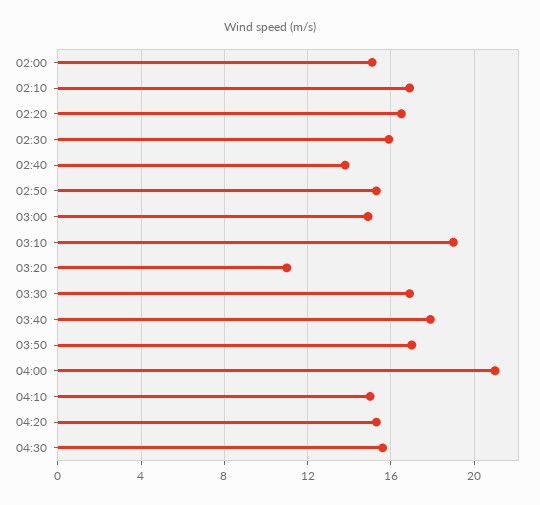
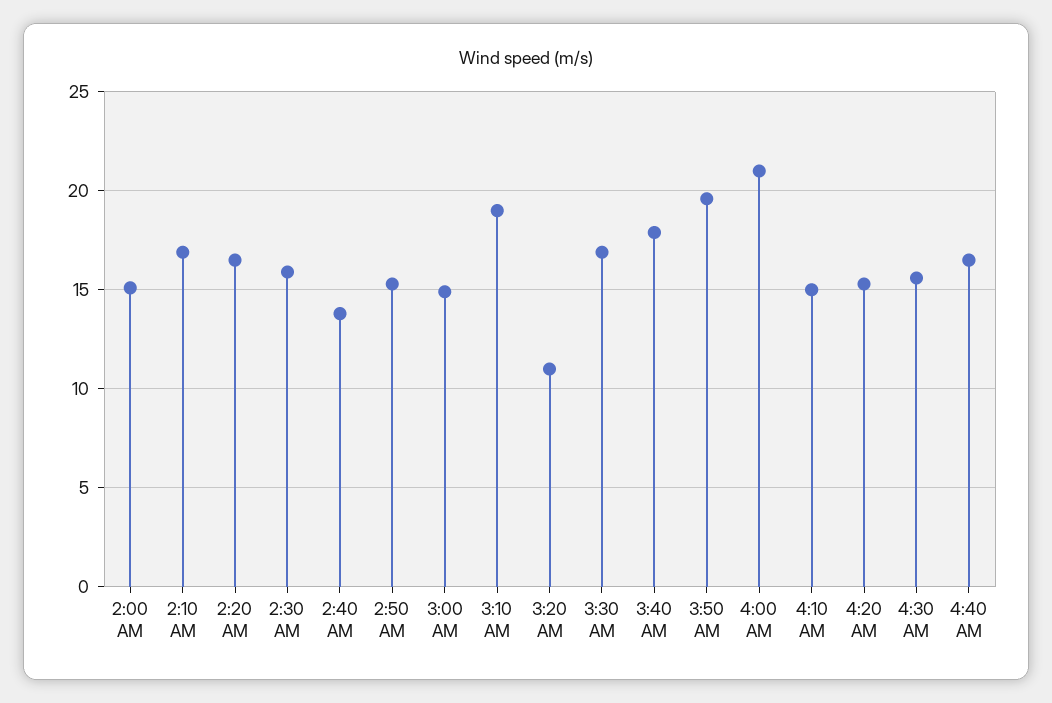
03:50: 17 -> 19.5
4:40 AM: none -> 16.5

